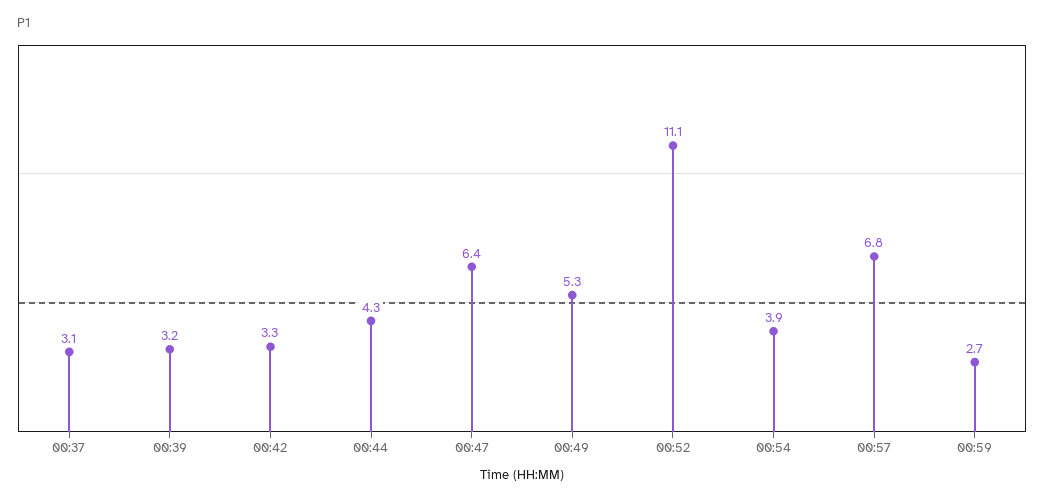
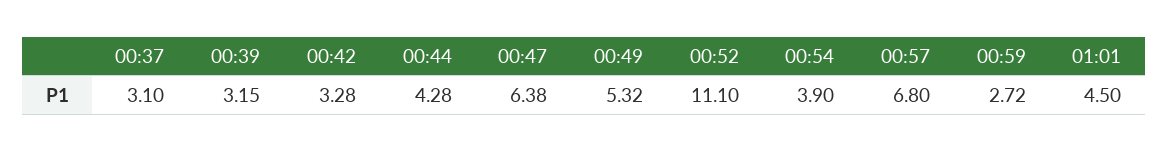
01:01: none -> 4.5

